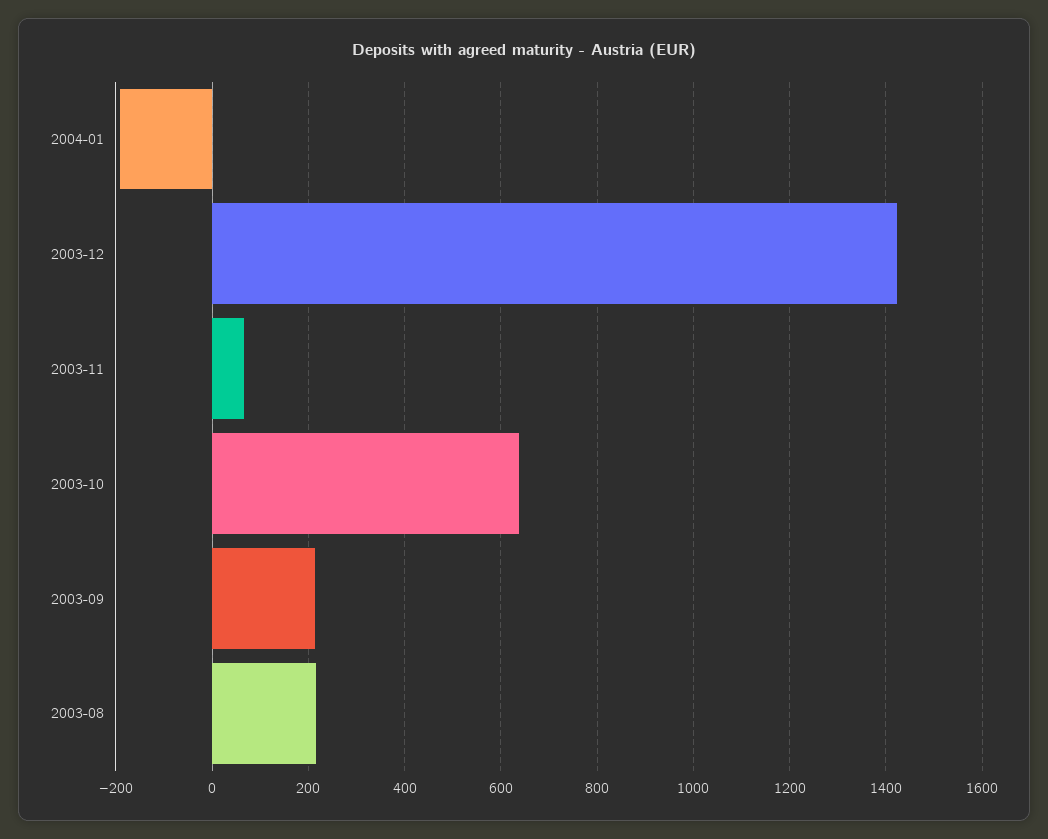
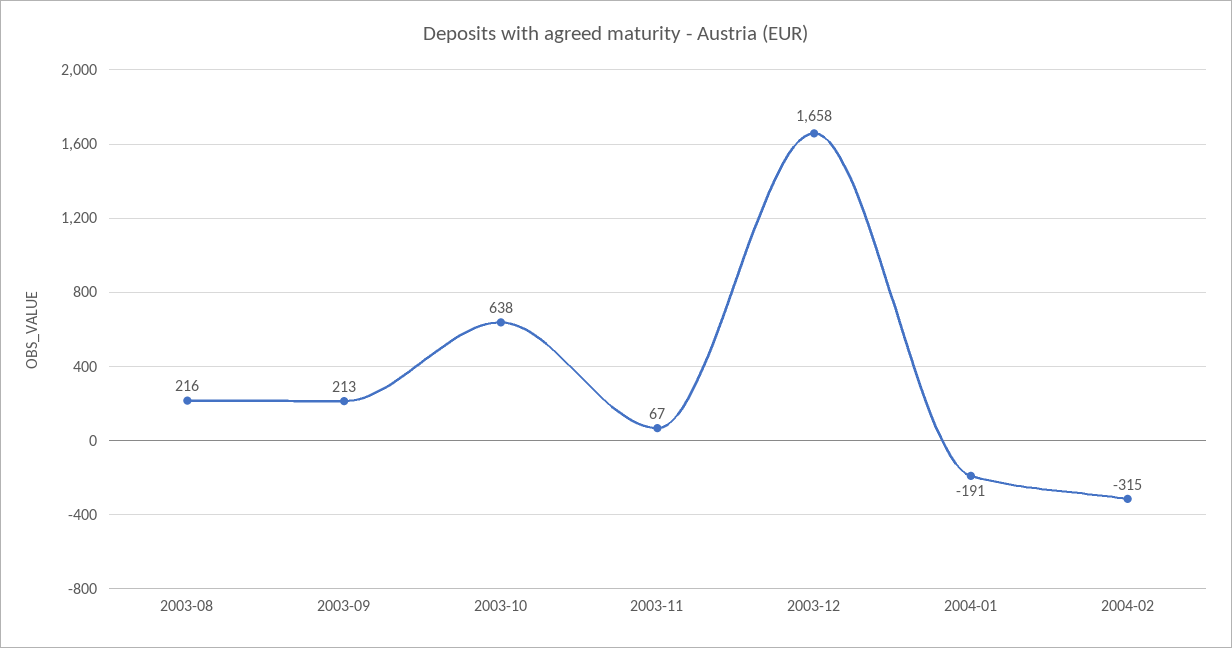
2003-12: 1420 -> 1658
2004-02: none -> -315

